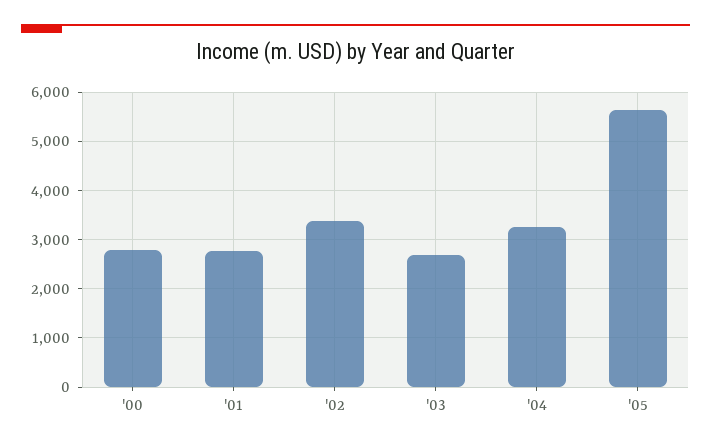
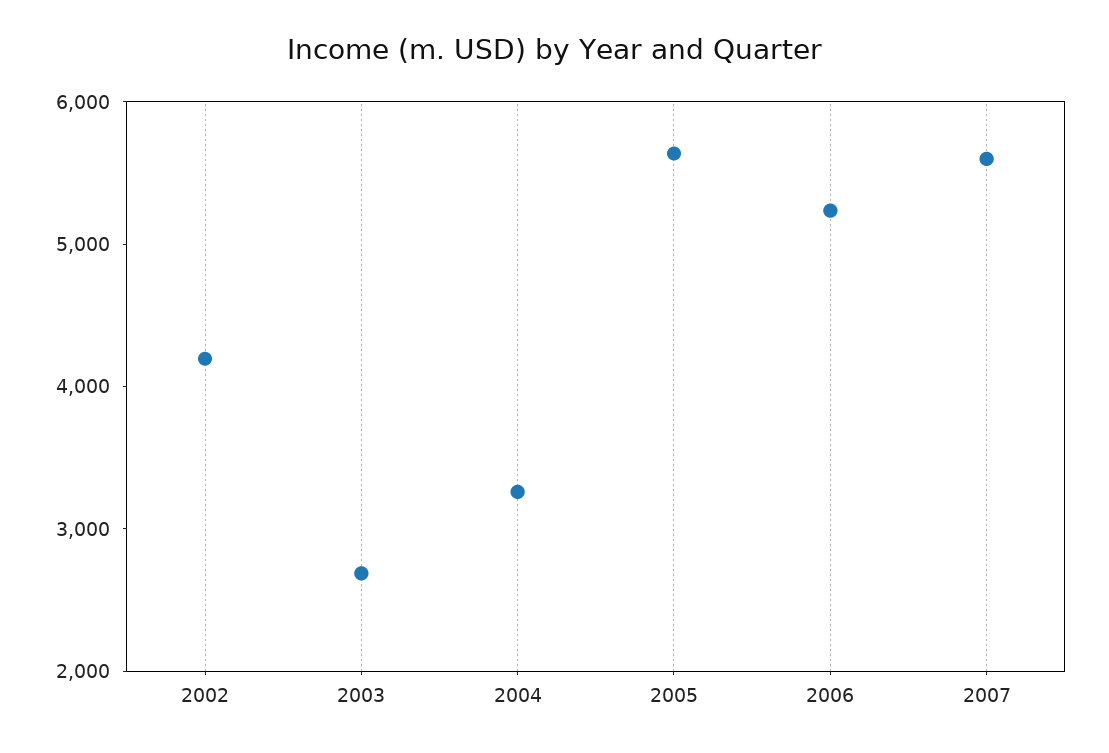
'00: 2800 -> none
'01: 2800 -> none
'02: 3400 -> 4200
2006: none -> 5200
2007: none -> 5600

